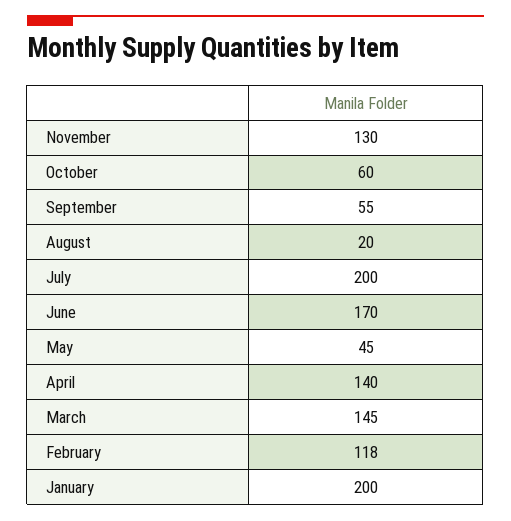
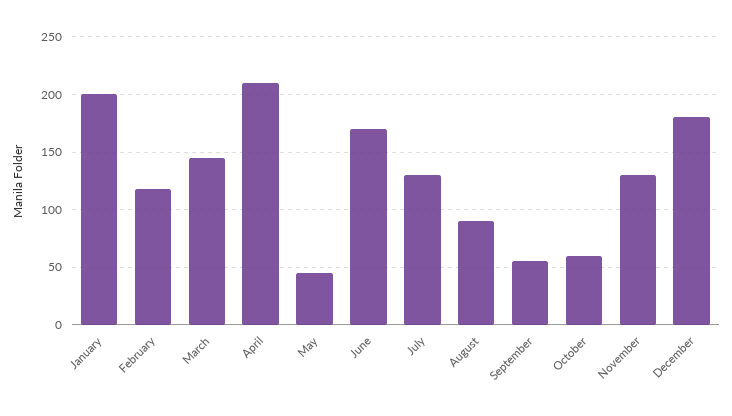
August: 20 -> 90
July: 200 -> 130
April: 140 -> 210
December: none -> 180

